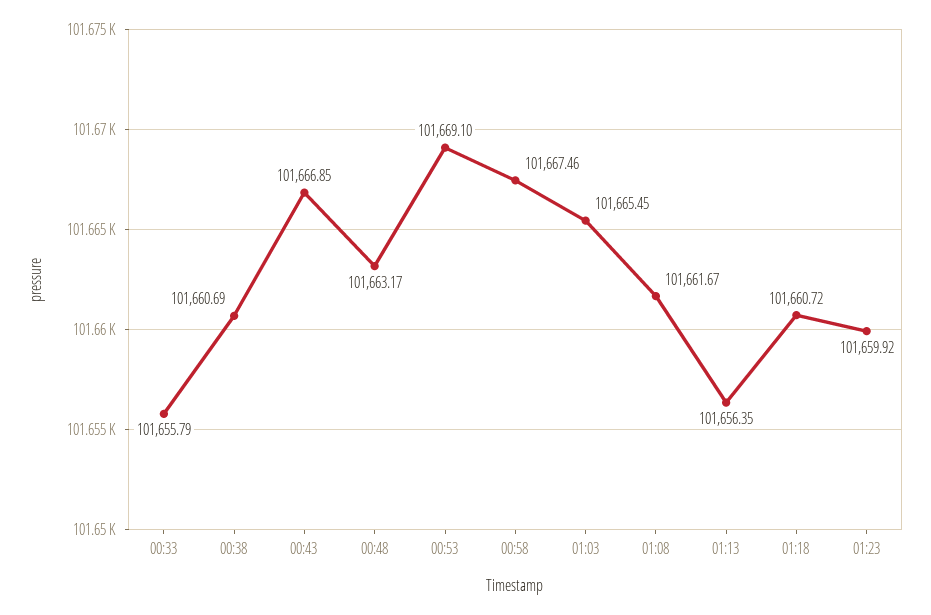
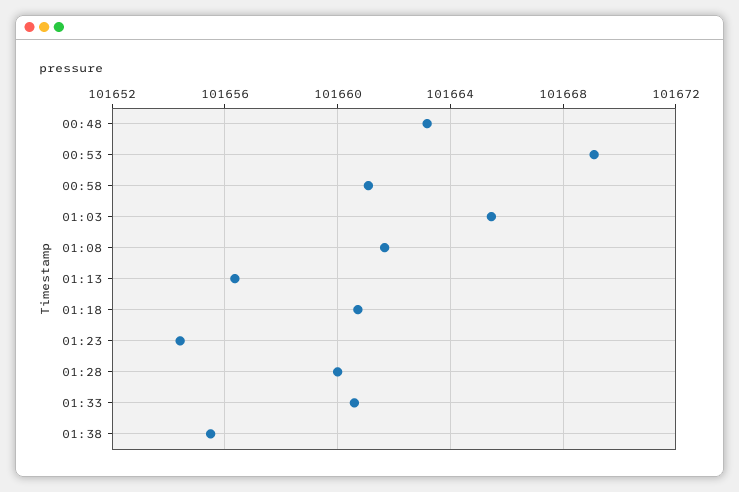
00:33: 101655.79 -> none
00:38: 101660.69 -> none
00:43: 101666.85 -> none
00:58: 101667.46 -> 101661
01:23: 101659.92 -> 101654.5
01:28: none -> 101660
01:33: none -> 101660.5
01:38: none -> 101655.5

